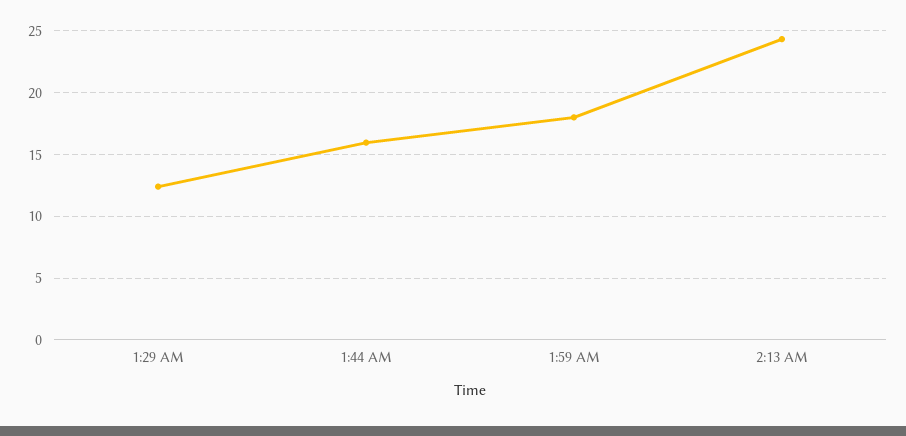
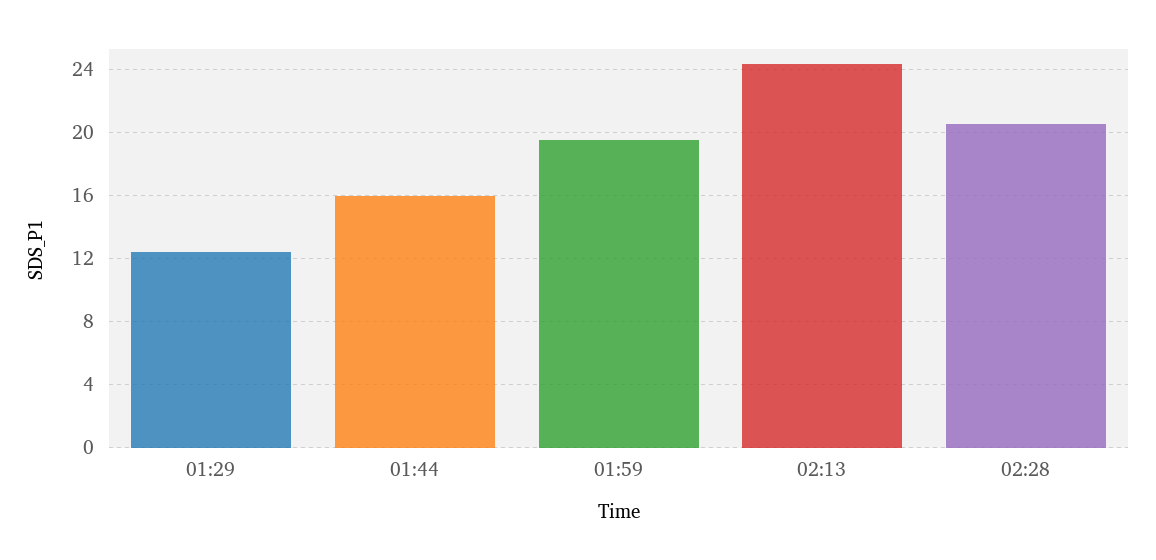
1:59 AM: 18 -> 19.5
02:28: none -> 20.5

